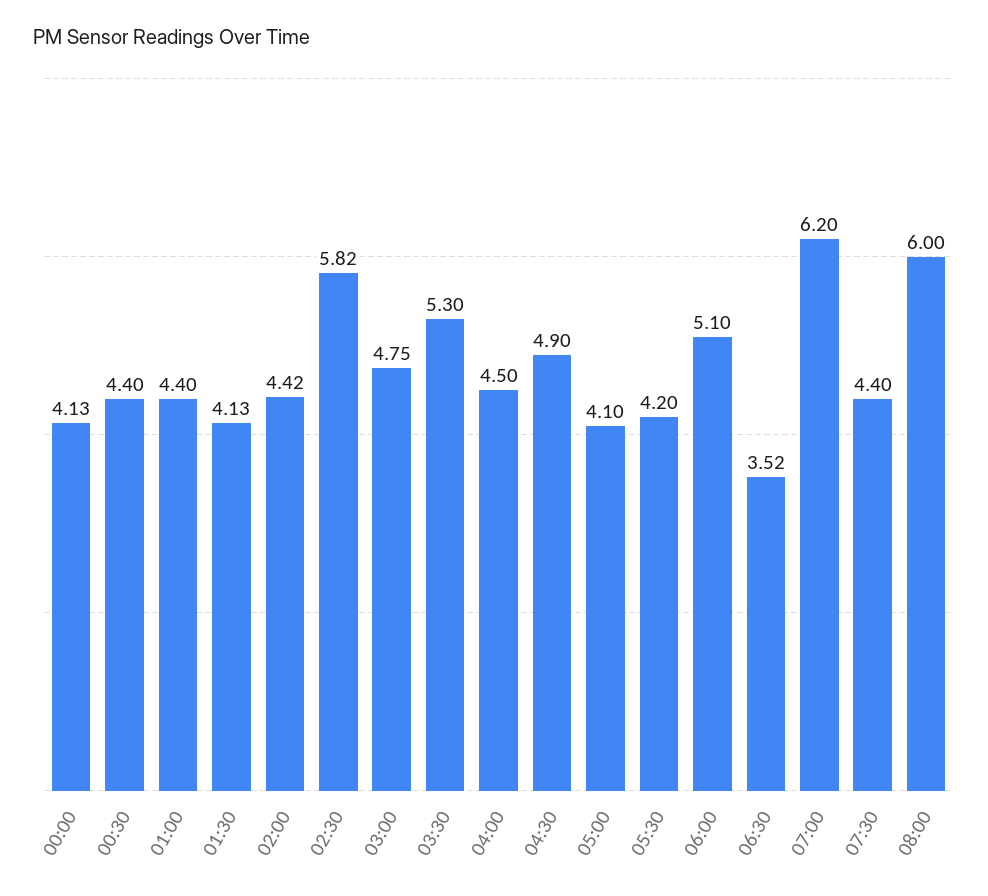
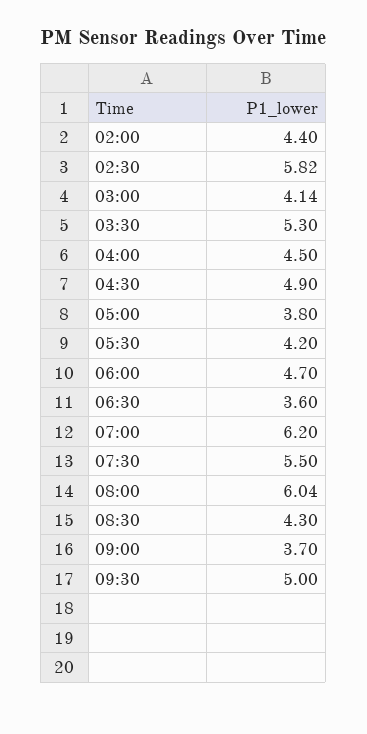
00:00: 4.13 -> none
00:30: 4.4 -> none
01:00: 4.4 -> none
01:30: 4.13 -> none
02:00: 4.42 -> 4.4
03:00: 4.75 -> 4.14
05:00: 4.1 -> 3.8
06:00: 5.1 -> 4.7
06:30: 3.52 -> 3.6
07:30: 4.4 -> 5.5
08:00: 6 -> 6.04
08:30: none -> 4.3
09:00: none -> 3.7
09:30: none -> 5

